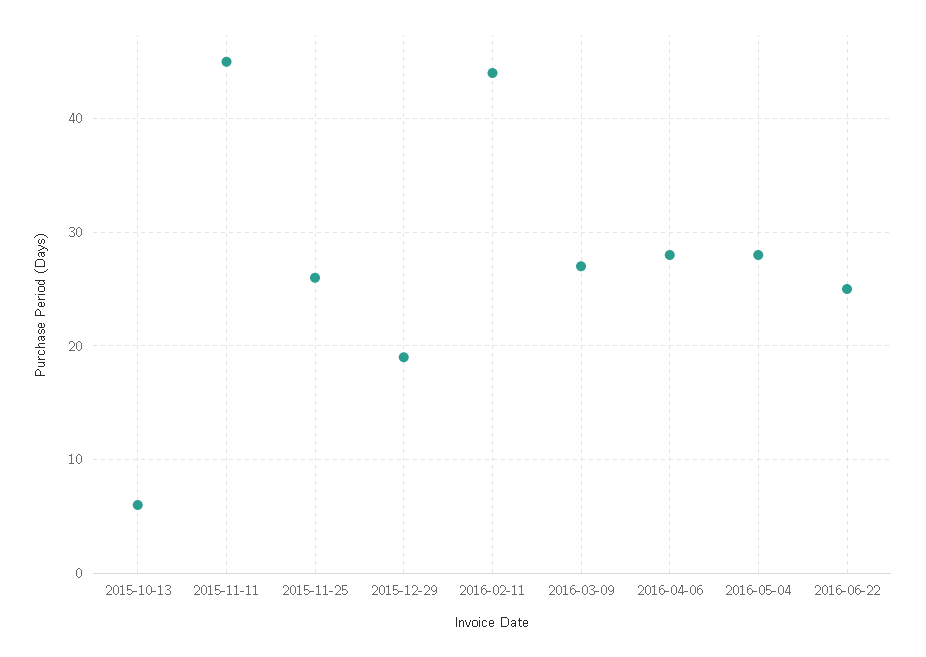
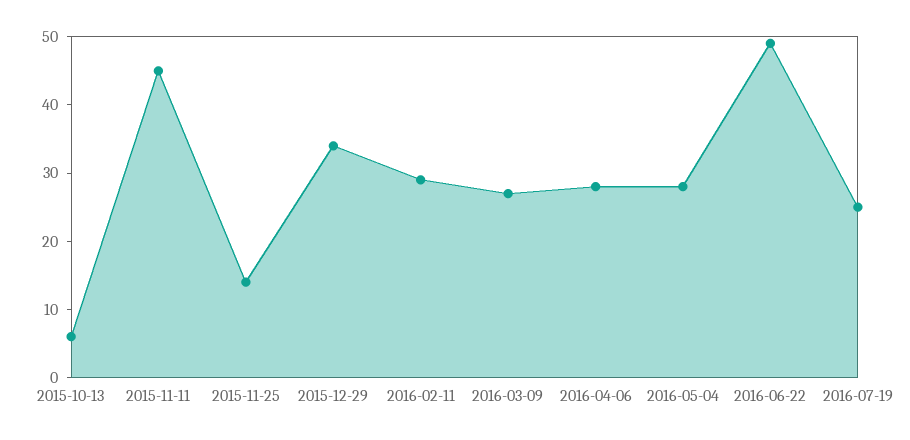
2015-11-25: 26 -> 15
2015-12-29: 19 -> 35
2016-02-11: 44 -> 30
2016-06-22: 25 -> 50
2016-07-19: none -> 25

